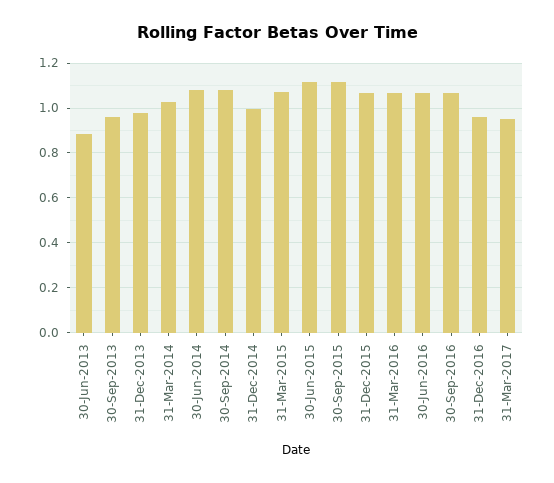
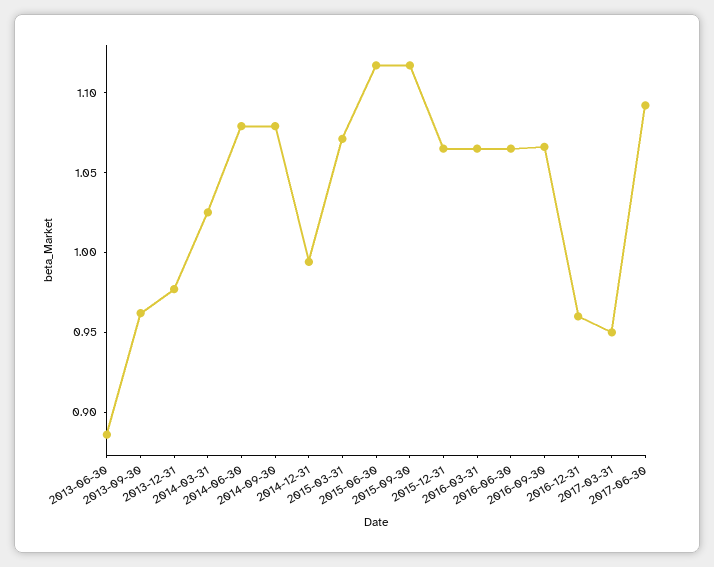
2017-06-30: none -> 1.09

